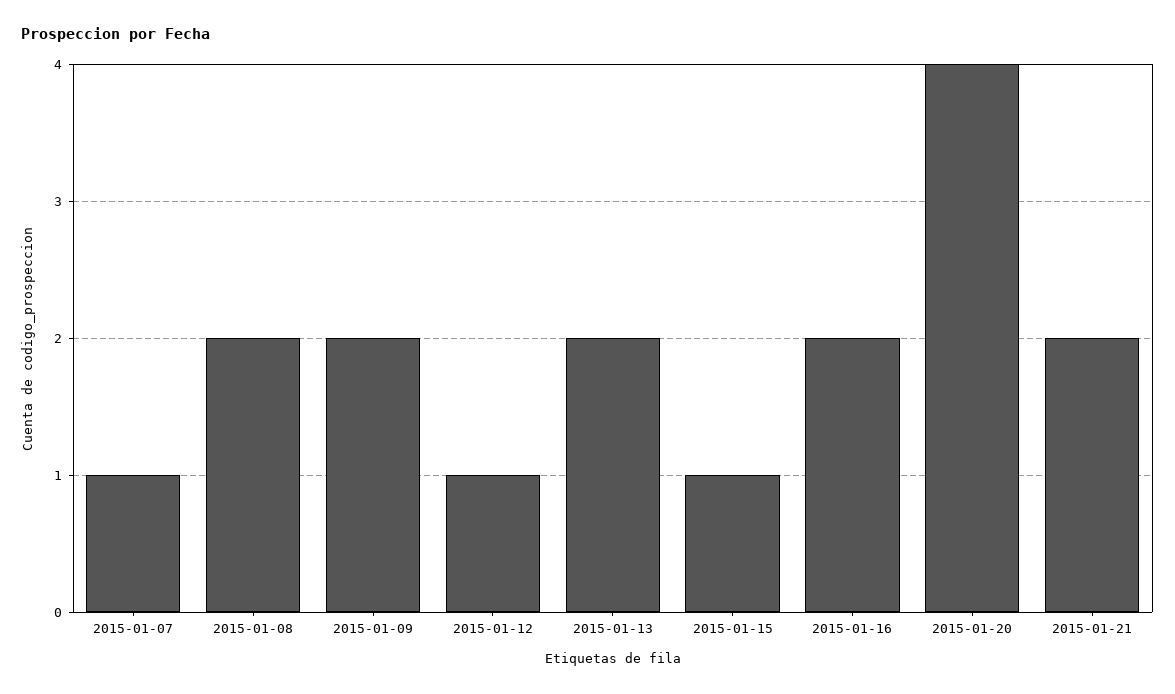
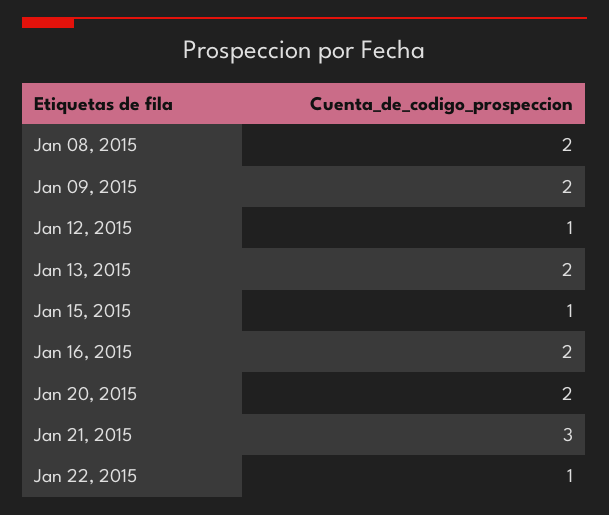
2015-01-07: 1 -> none
2015-01-20: 4 -> 2
2015-01-21: 2 -> 3
Jan 22, 2015: none -> 1

